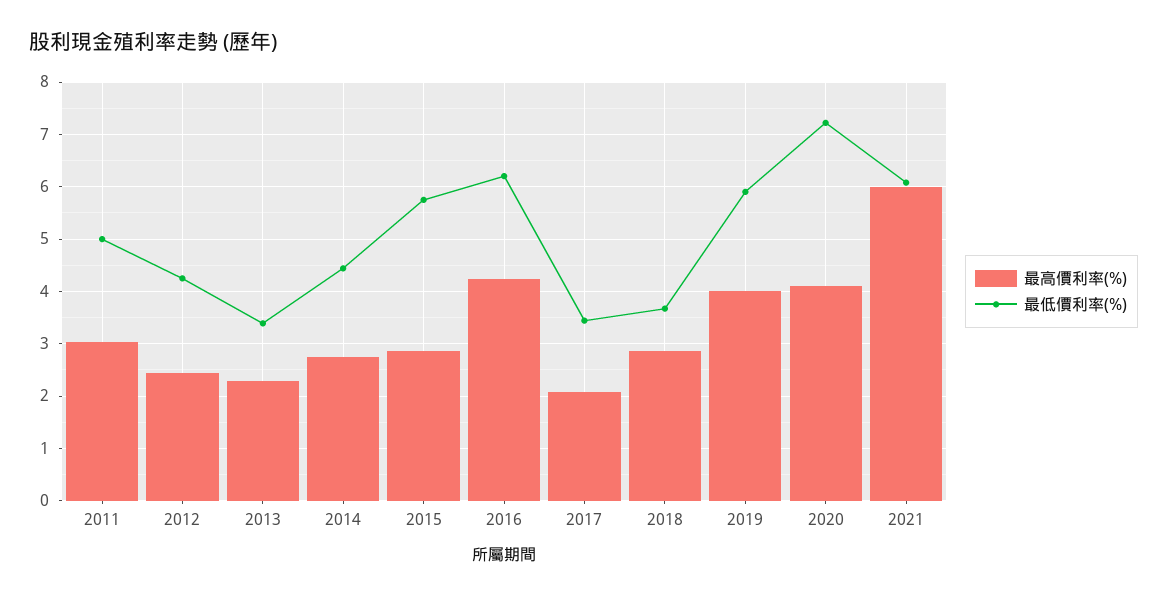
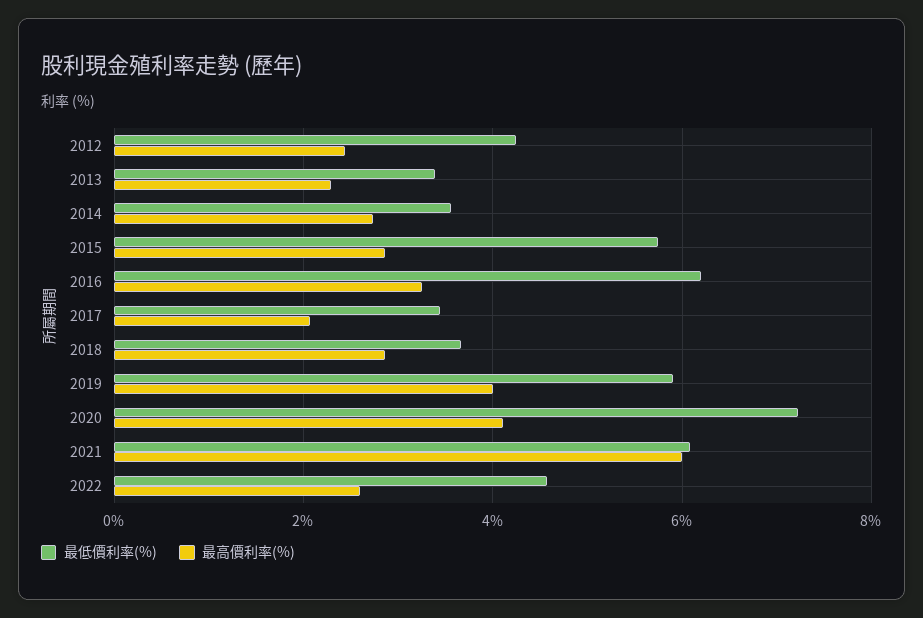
最高價利率(%), 2011: 3 -> none
最低價利率(%), 2011: 5 -> none
最低價利率(%), 2014: 4.4 -> 3.6
最高價利率(%), 2016: 4.2 -> 3.2
最低價利率(%), 2022: none -> 4.6
最高價利率(%), 2022: none -> 2.6

